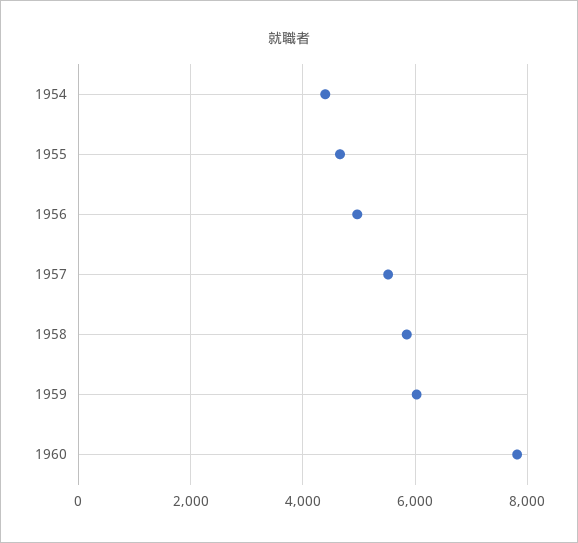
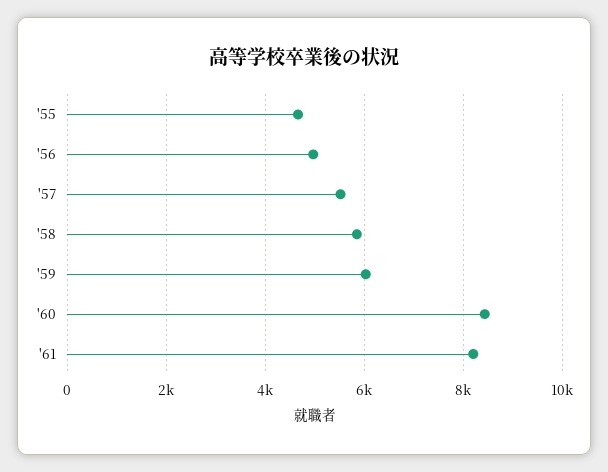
1954: 4400 -> none
1960: 7800 -> 8400
'61: none -> 8200

